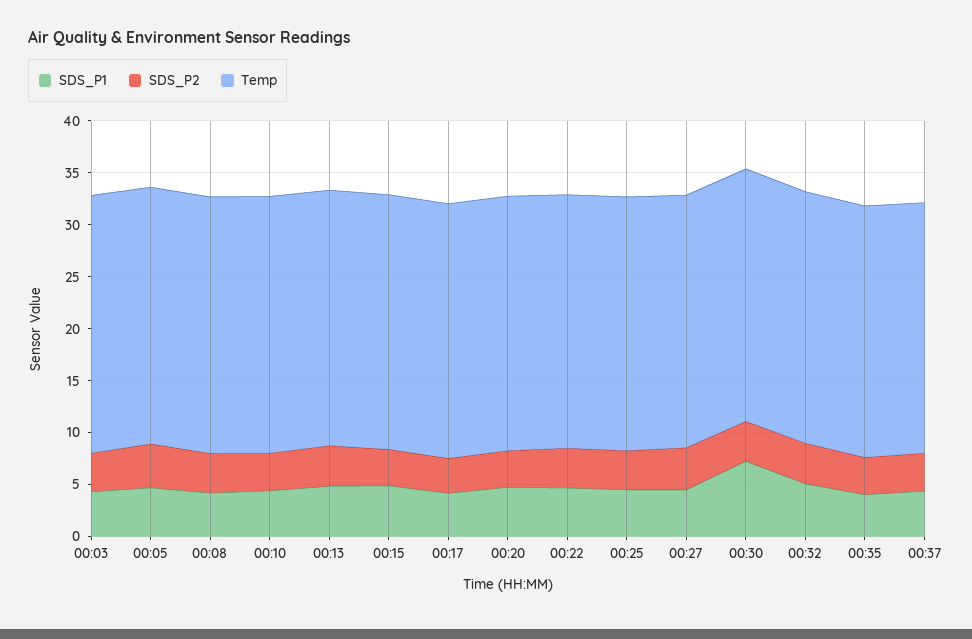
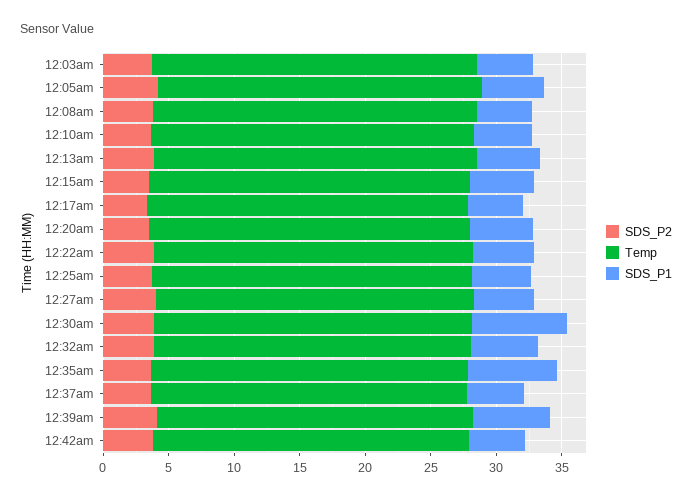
SDS_P1, 00:35: 4 -> 7
SDS_P2, 12:39am: none -> 4
Temp, 12:39am: none -> 24
SDS_P1, 12:39am: none -> 6
SDS_P2, 12:42am: none -> 4
Temp, 12:42am: none -> 24
SDS_P1, 12:42am: none -> 4

